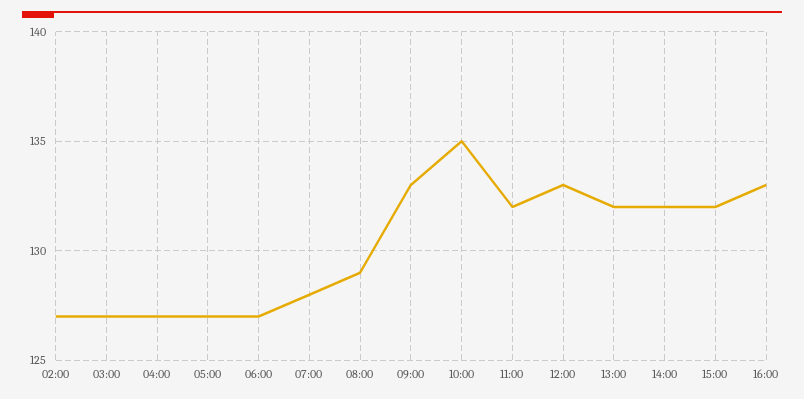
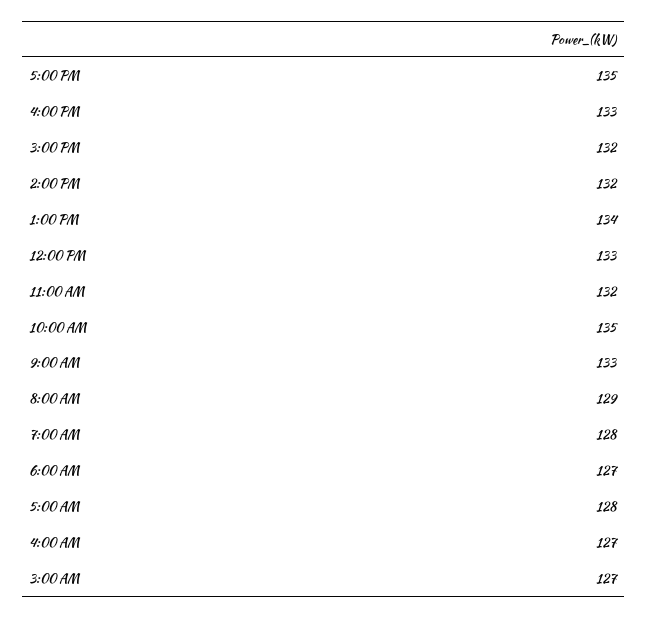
02:00: 127 -> none
05:00: 127 -> 128
13:00: 132 -> 134
5:00 PM: none -> 135

